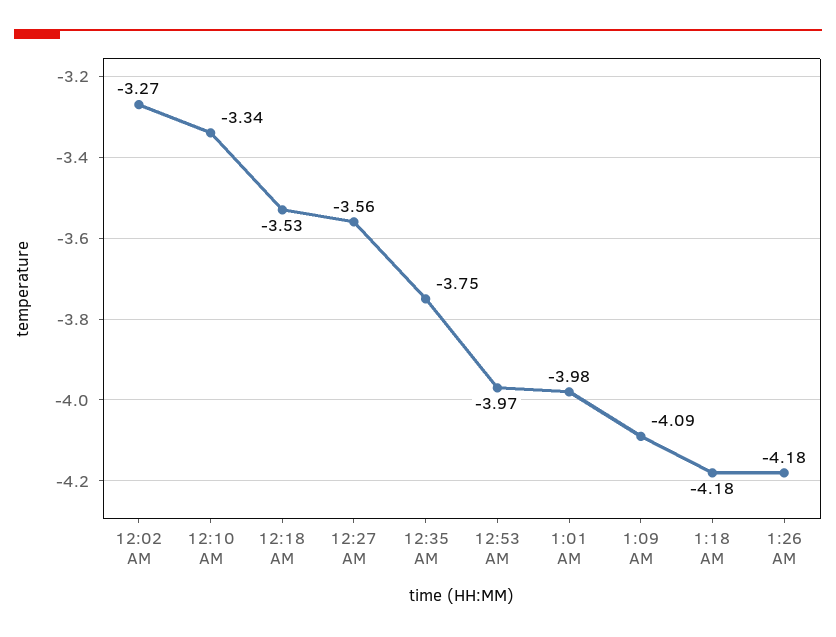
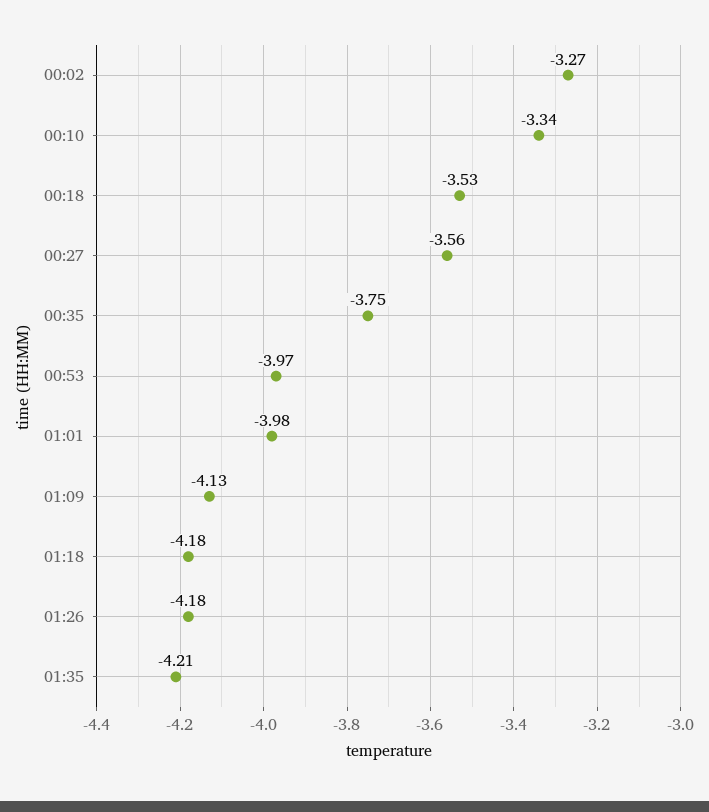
1:09 AM: -4.09 -> -4.13
01:35: none -> -4.21

